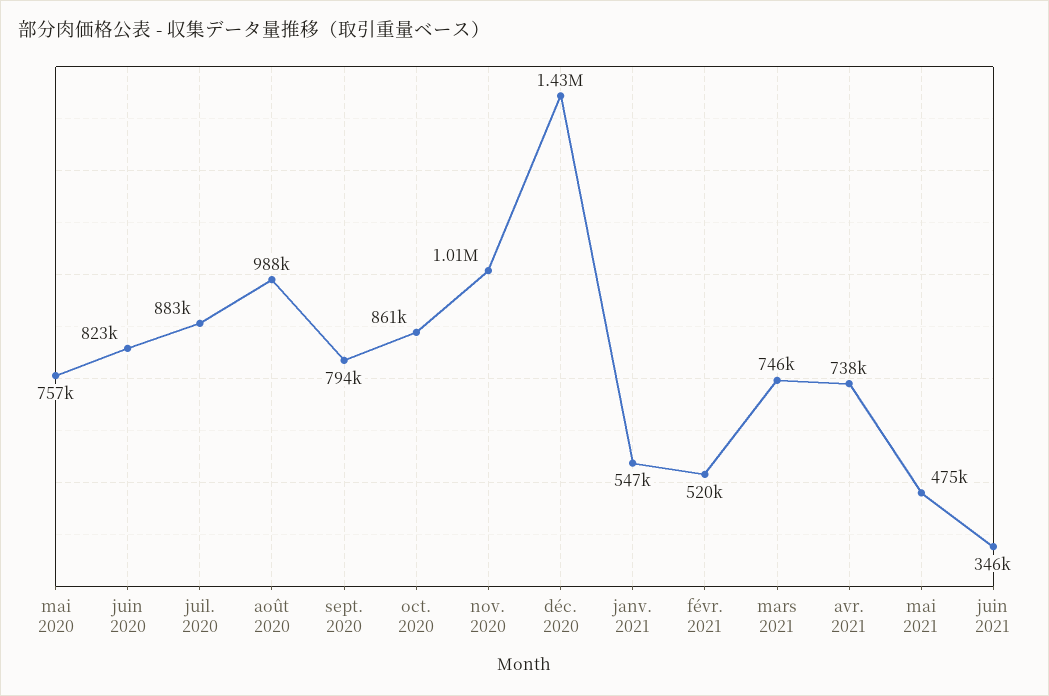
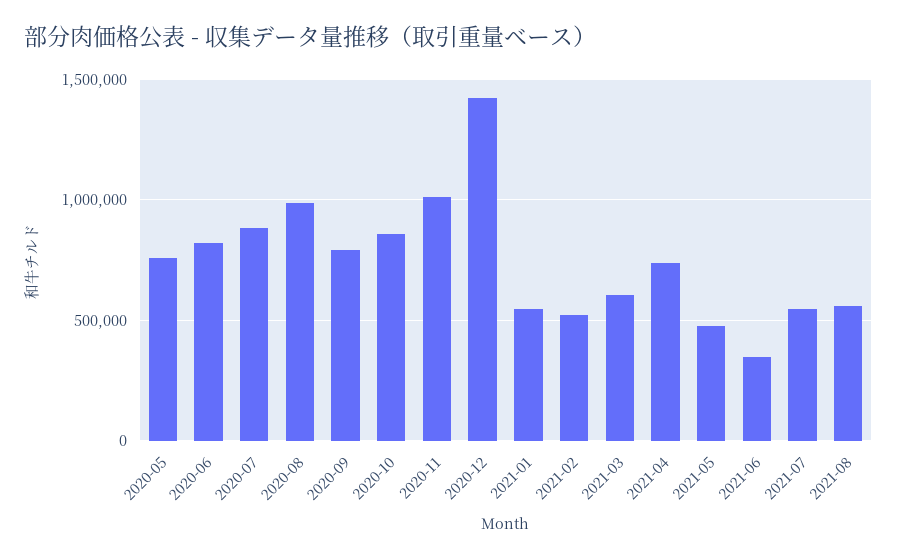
mars 2021: 746000 -> 600000
2021-07: none -> 550000
2021-08: none -> 550000

